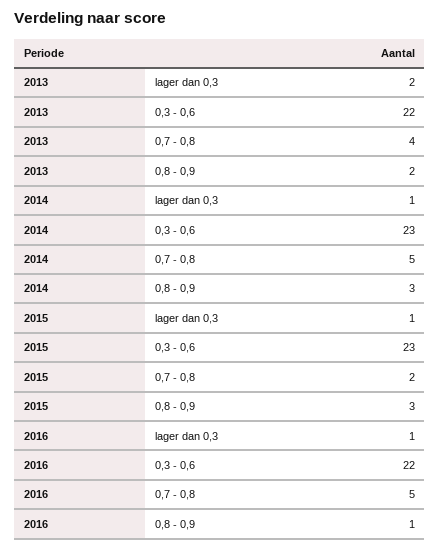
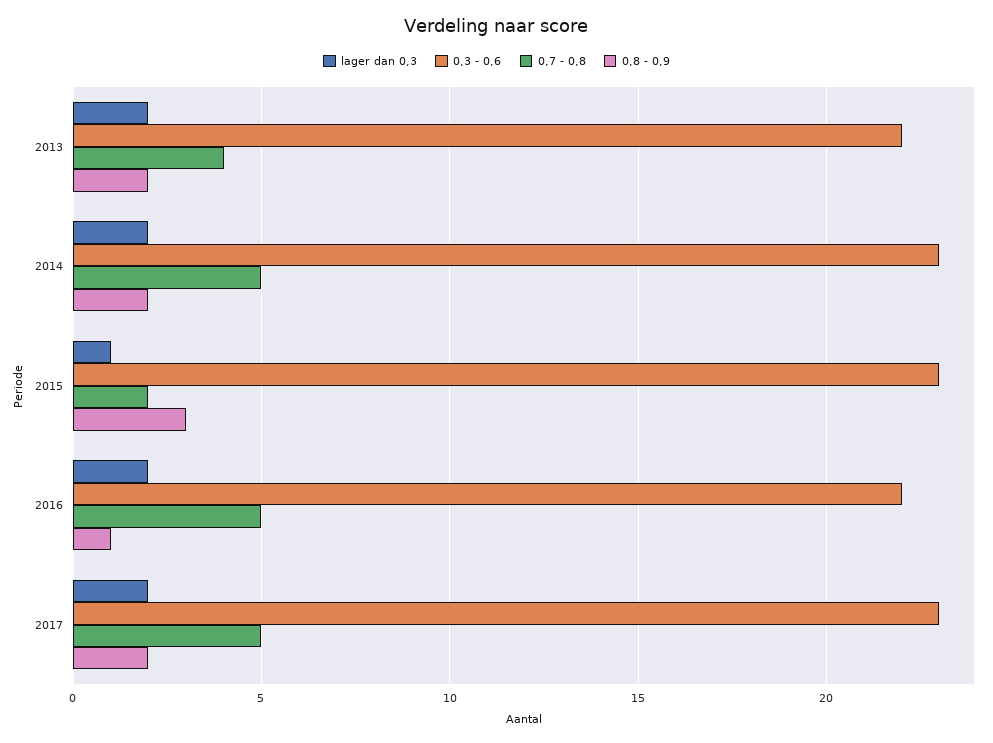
lager dan 0,3, 2014: 1 -> 2
0,8 - 0,9, 2014: 3 -> 2
lager dan 0,3, 2016: 1 -> 2
lager dan 0,3, 2017: none -> 2
0,3 - 0,6, 2017: none -> 23
0,7 - 0,8, 2017: none -> 5
0,8 - 0,9, 2017: none -> 2

